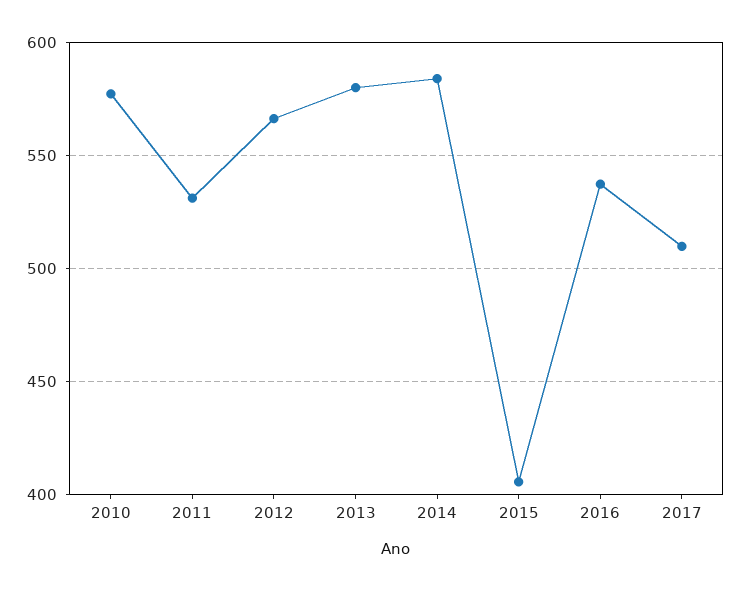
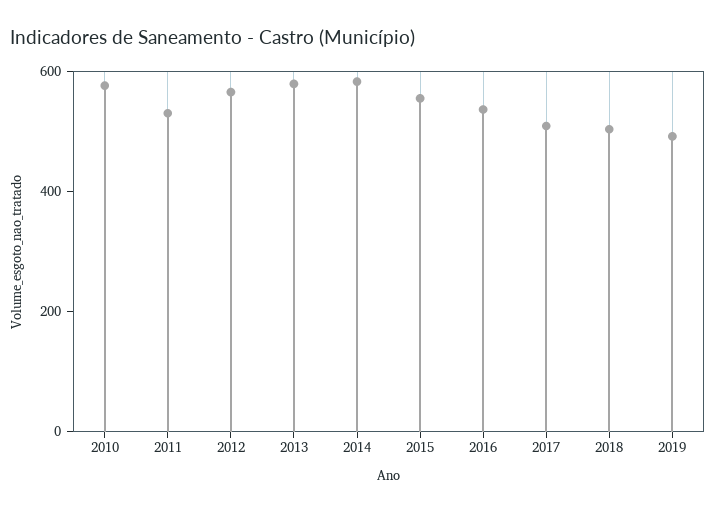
2015: 405 -> 550
2018: none -> 500
2019: none -> 500

